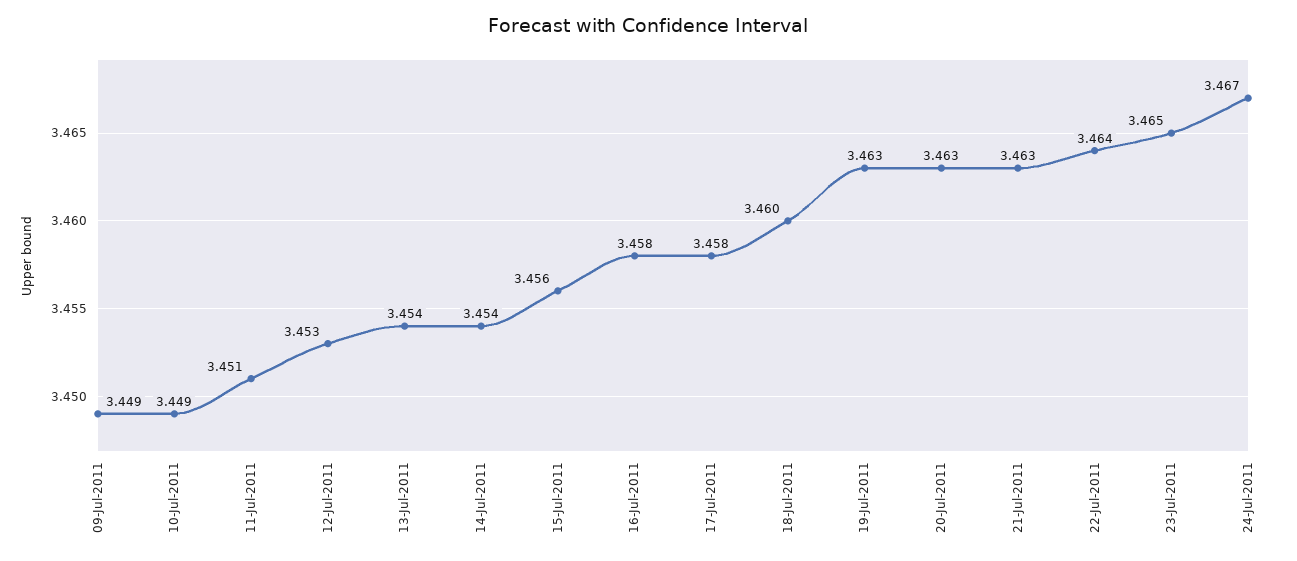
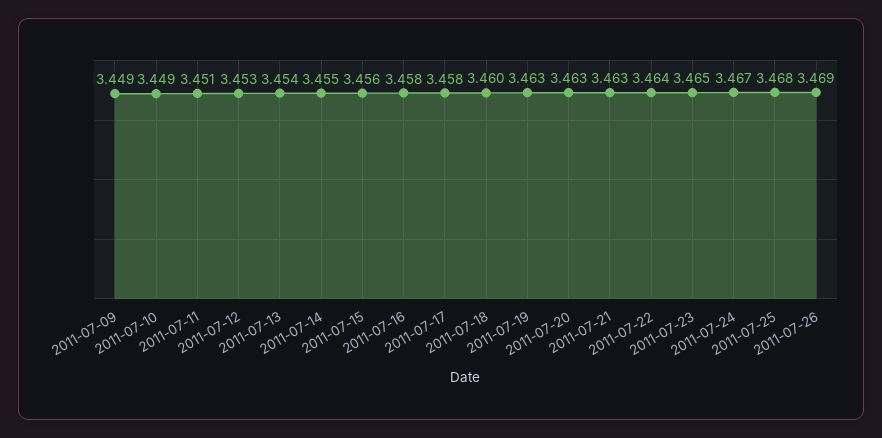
14-Jul-2011: 3.454 -> 3.455
2011-07-25: none -> 3.468
2011-07-26: none -> 3.469

